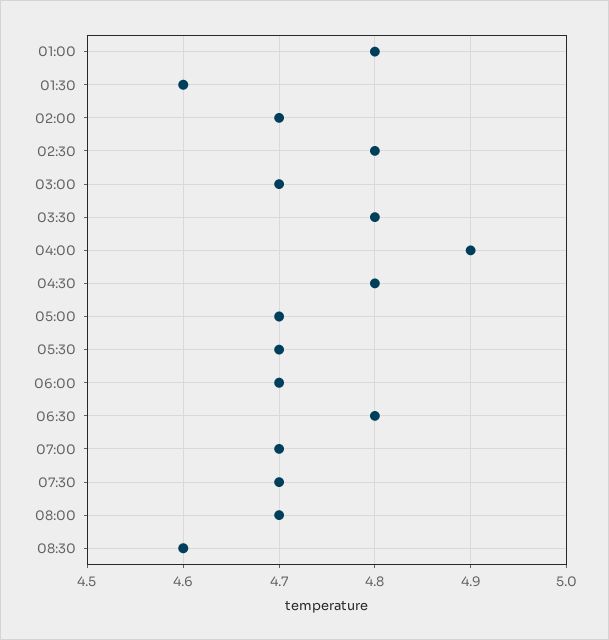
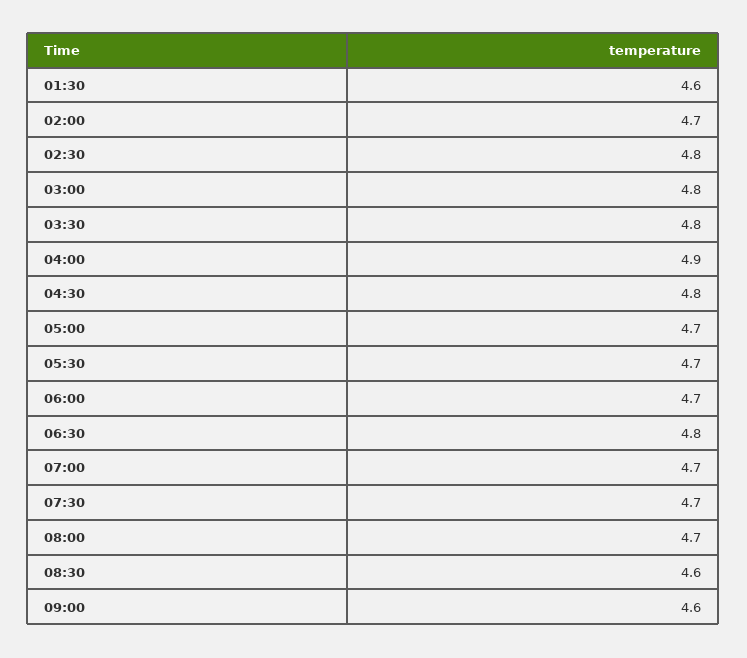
01:00: 4.8 -> none
03:00: 4.7 -> 4.8
09:00: none -> 4.6

